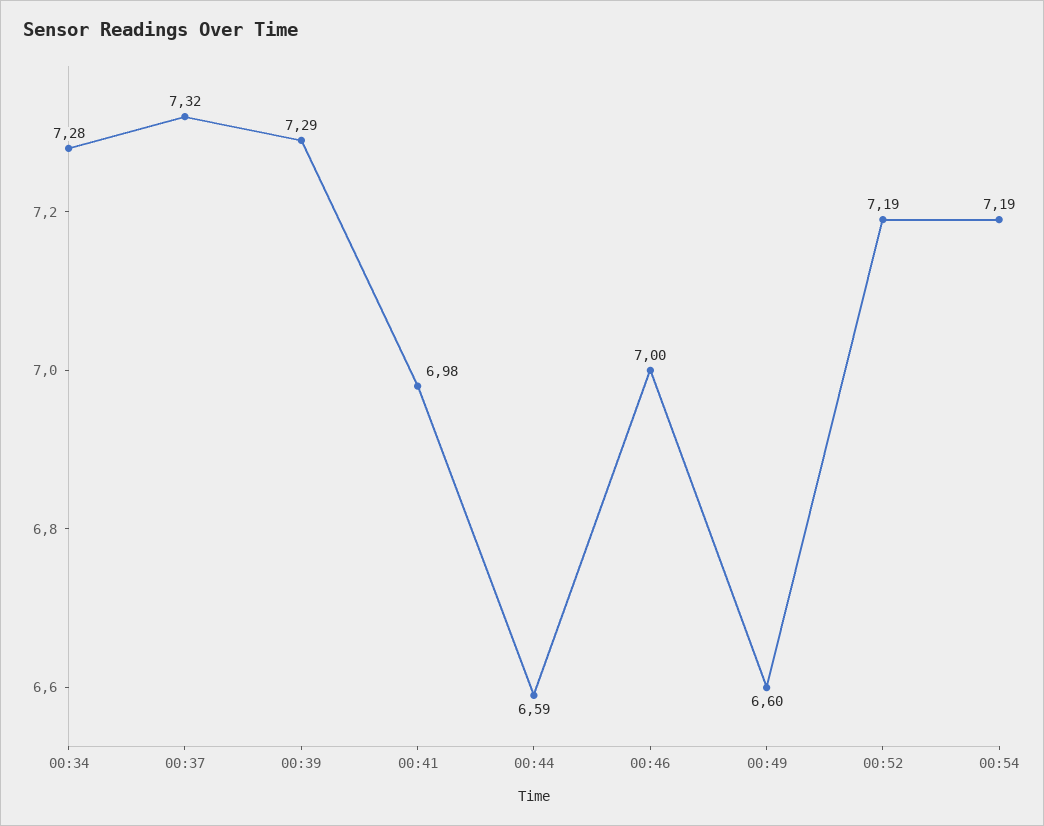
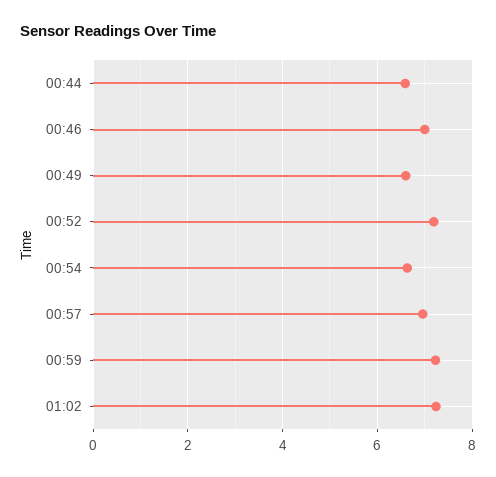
00:34: 7.28 -> none
00:37: 7.32 -> none
00:39: 7.29 -> none
00:41: 6.98 -> none
00:54: 7.19 -> 6.6
00:57: none -> 7
00:59: none -> 7.2
01:02: none -> 7.2

